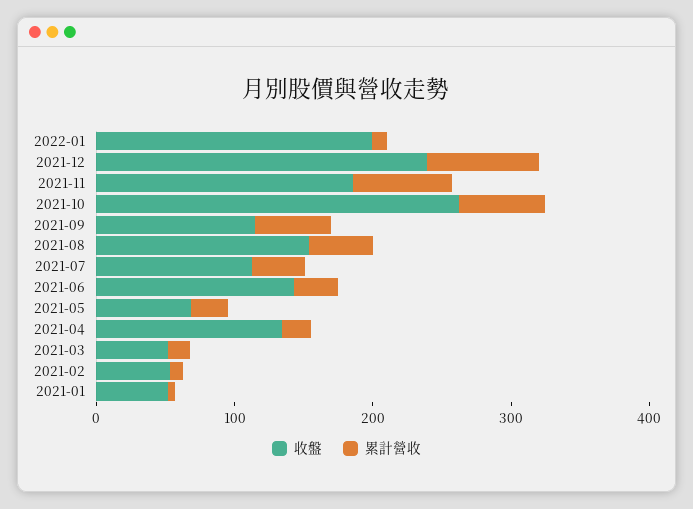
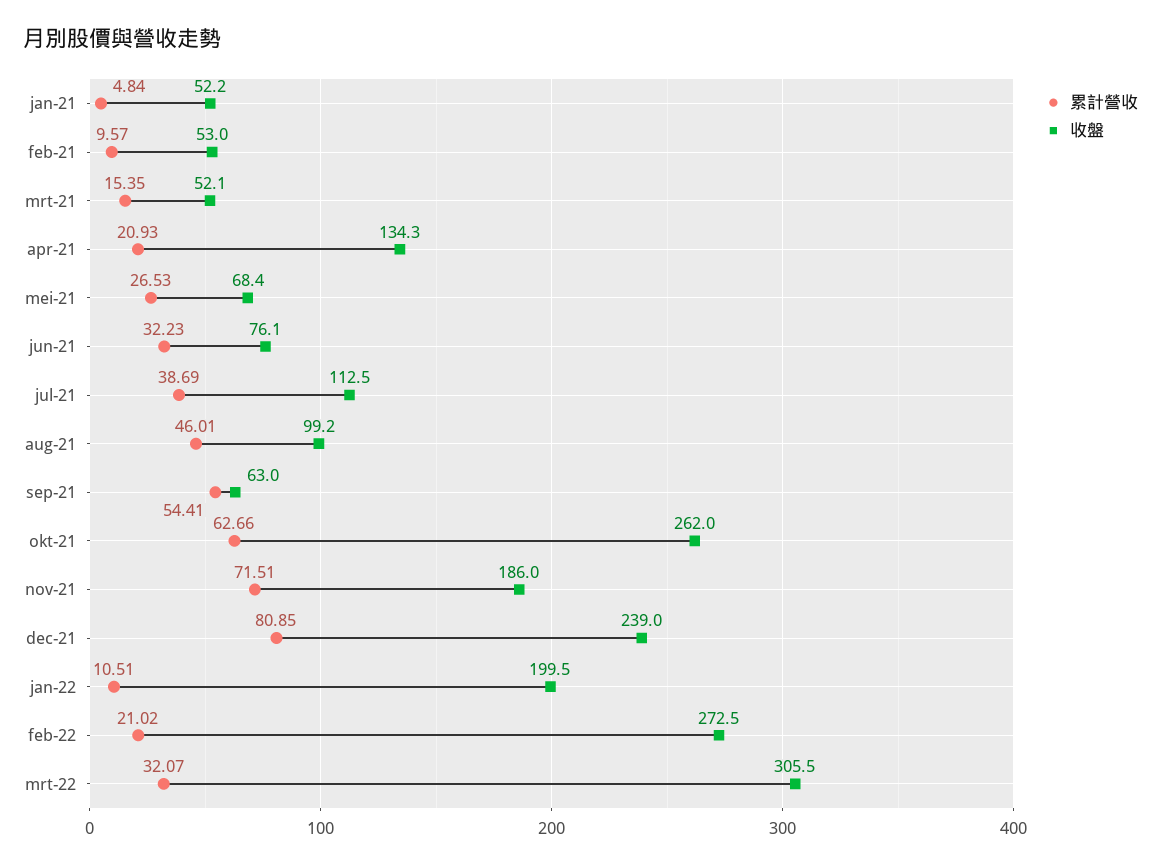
收盤, 2021-09: 120 -> 63
收盤, 2021-08: 160 -> 99.2
收盤, 2021-06: 140 -> 76.1
累計營收, feb-22: none -> 21.02
收盤, feb-22: none -> 272.5
累計營收, mrt-22: none -> 32.07
收盤, mrt-22: none -> 305.5

